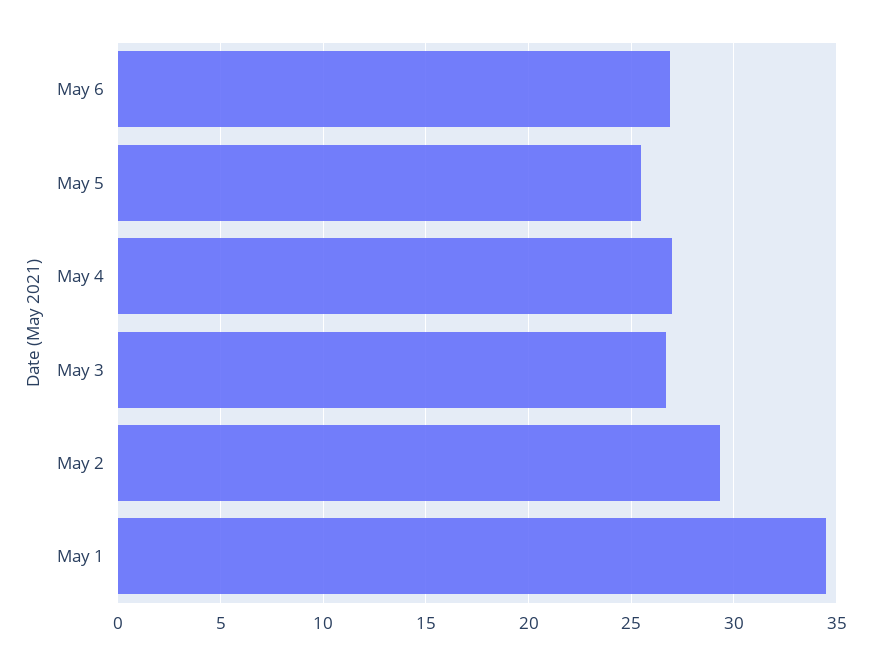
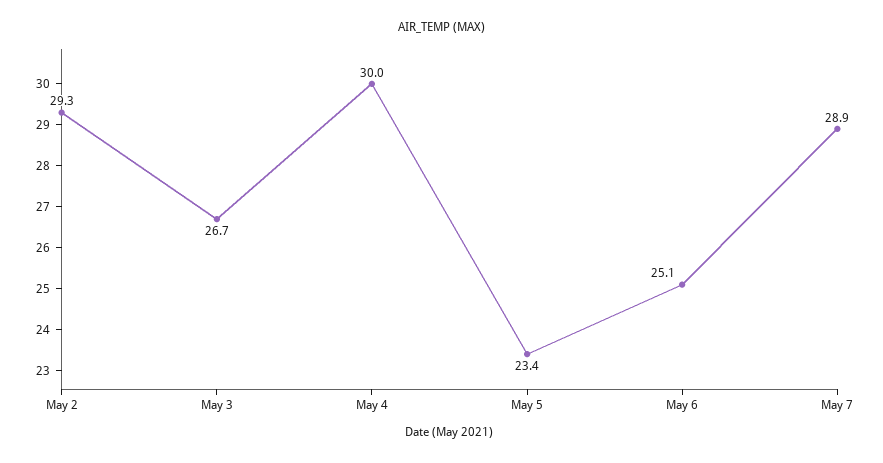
May 6: 27 -> 25.1
May 5: 25.5 -> 23.4
May 4: 27 -> 30
May 1: 34.5 -> none
May 7: none -> 28.9

